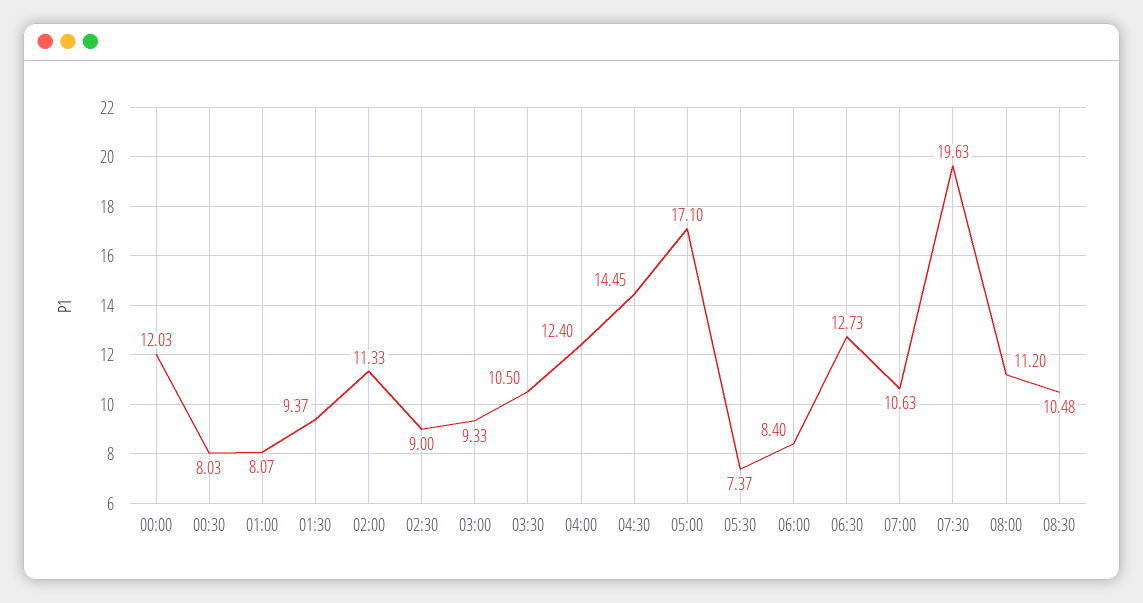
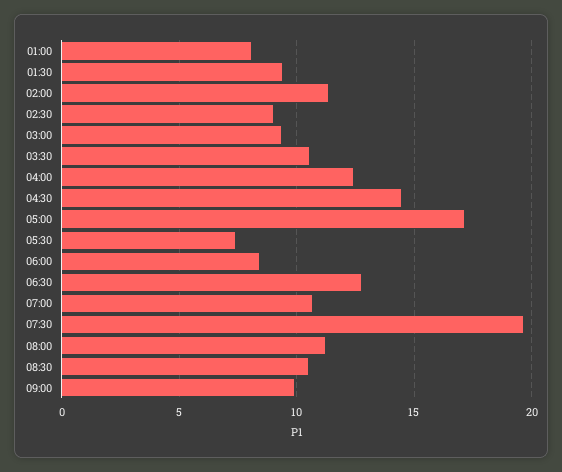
00:00: 12.03 -> none
00:30: 8.03 -> none
09:00: none -> 10

